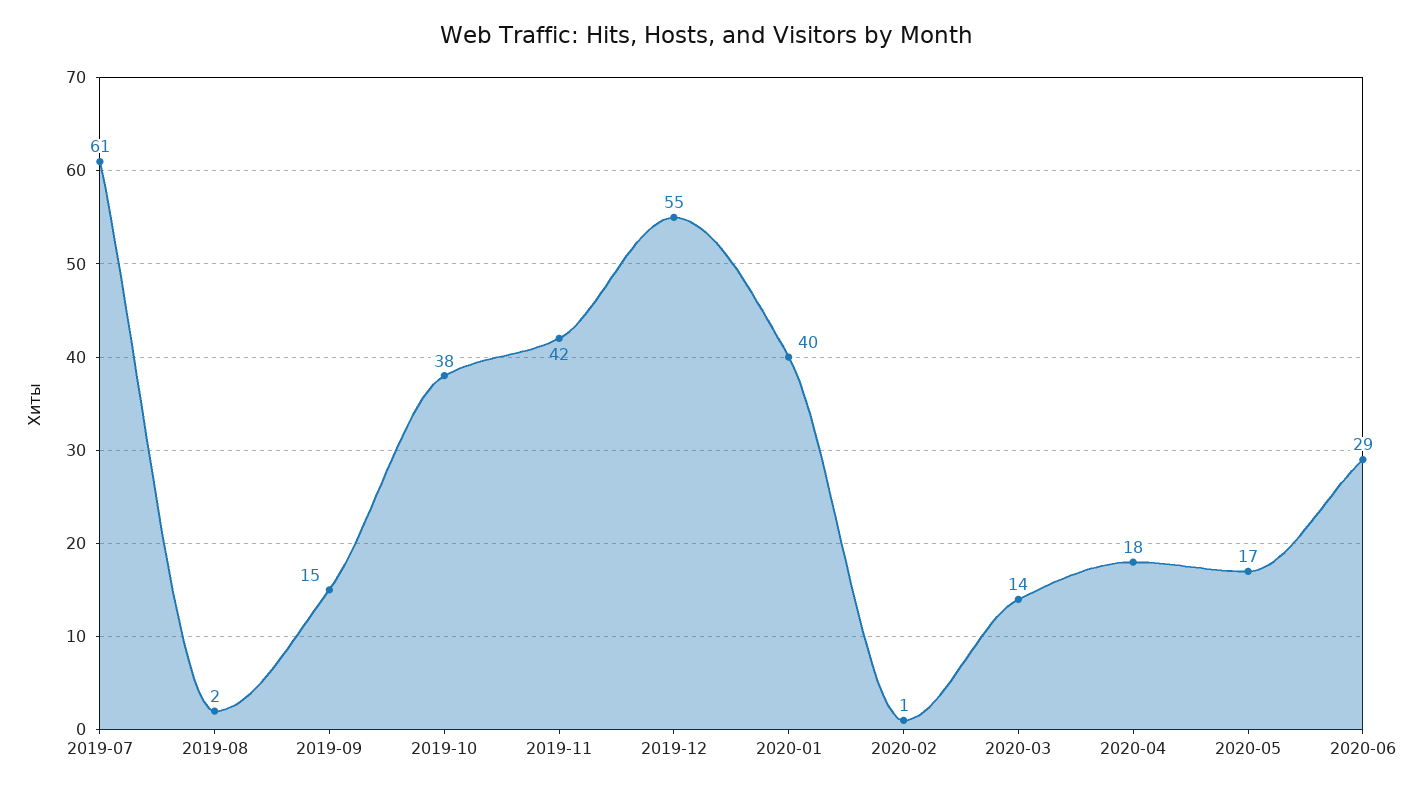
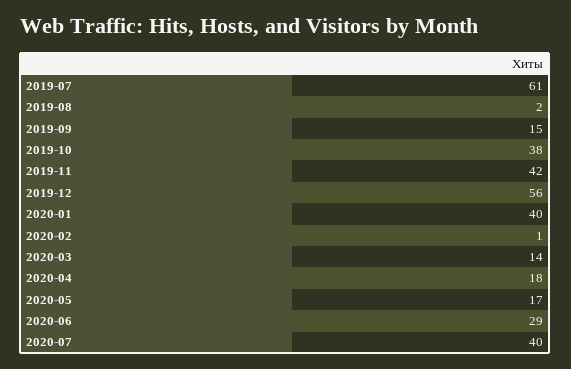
2019-12: 55 -> 56
2020-07: none -> 40

